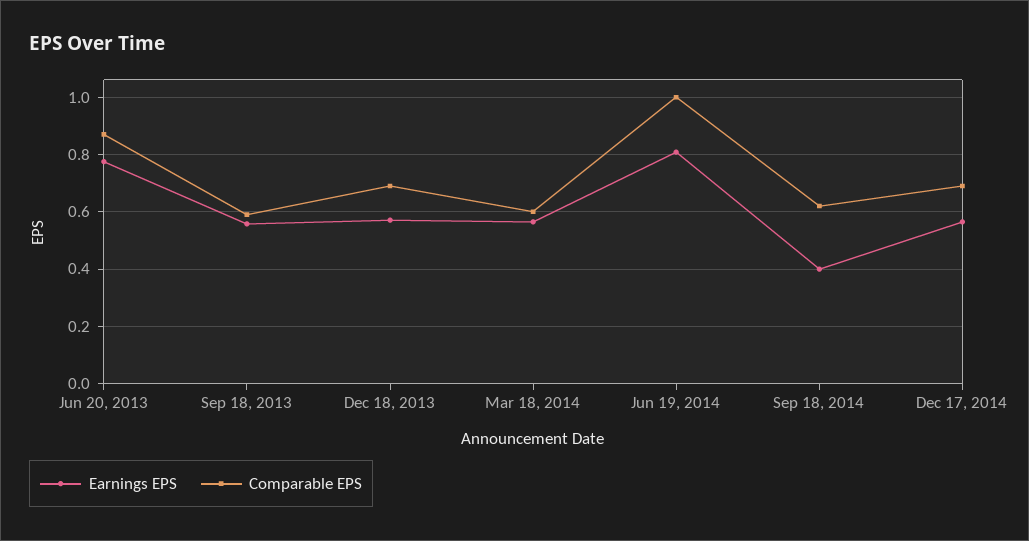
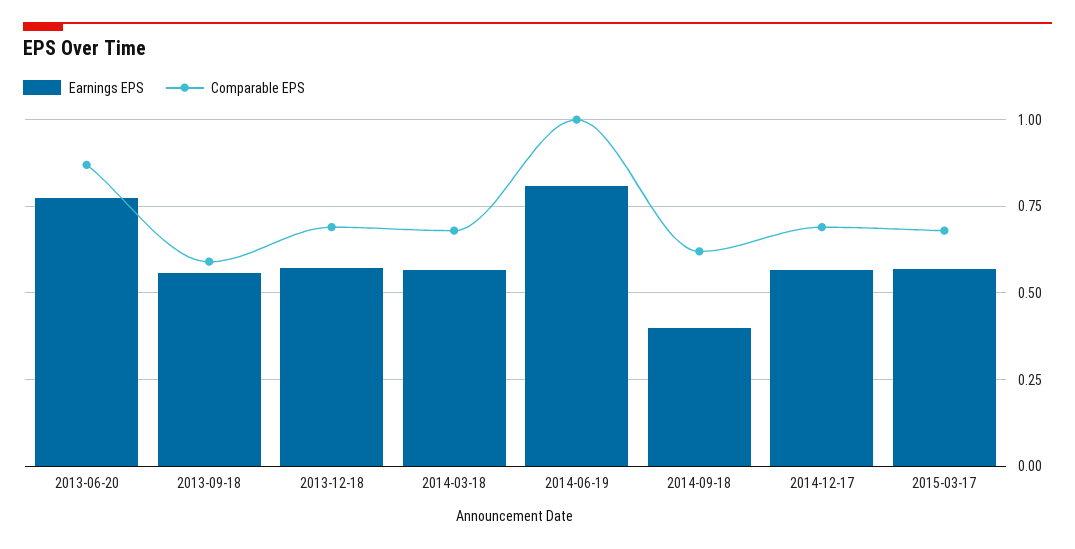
Comparable EPS, Mar 18, 2014: 0.6 -> 0.675
Earnings EPS, 2015-03-17: none -> 0.575
Comparable EPS, 2015-03-17: none -> 0.675

